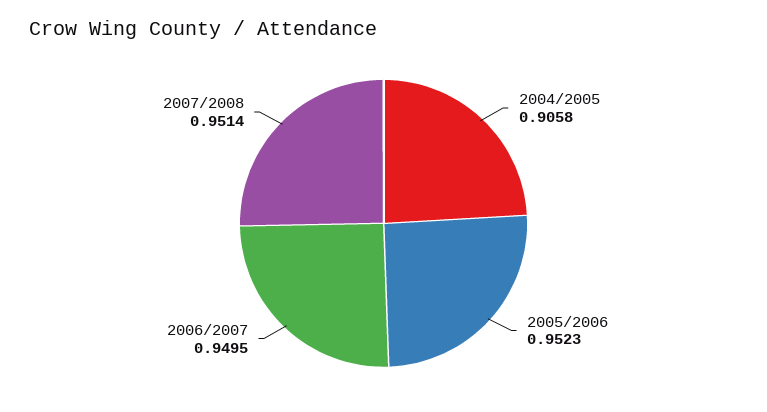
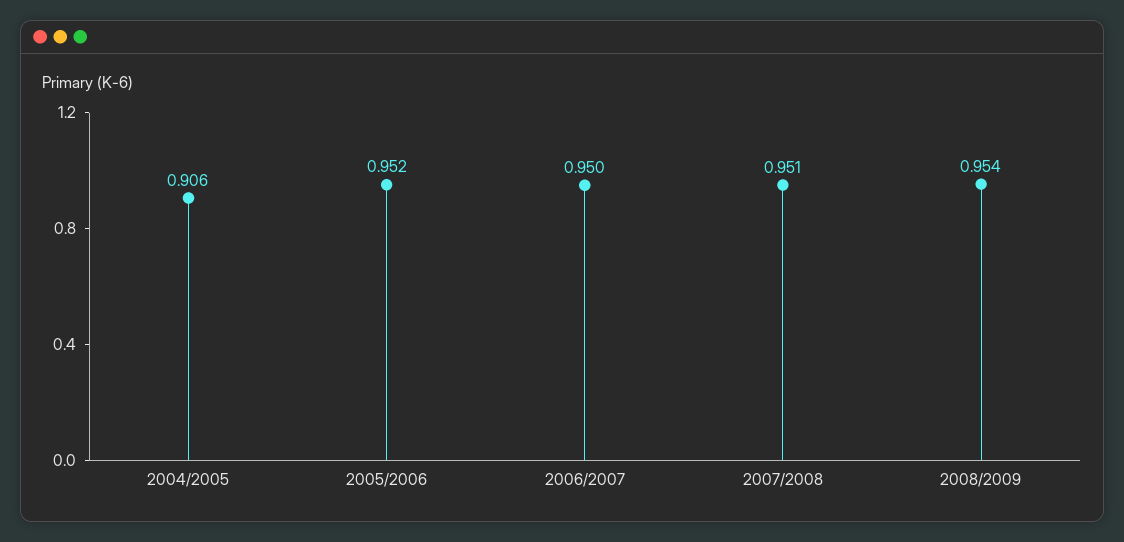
2008/2009: none -> 0.954

